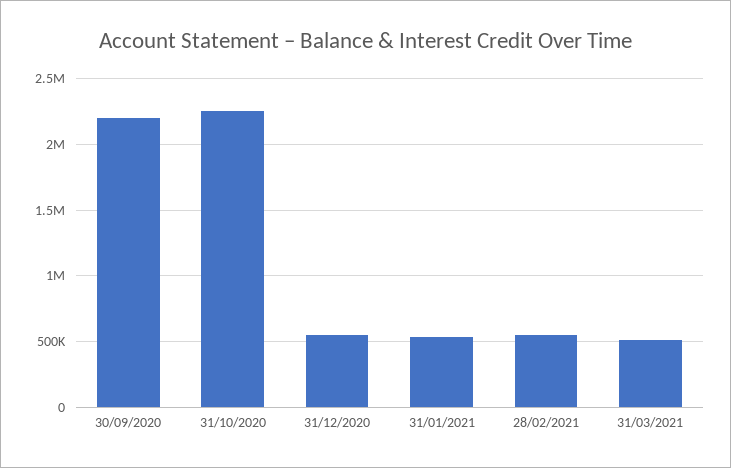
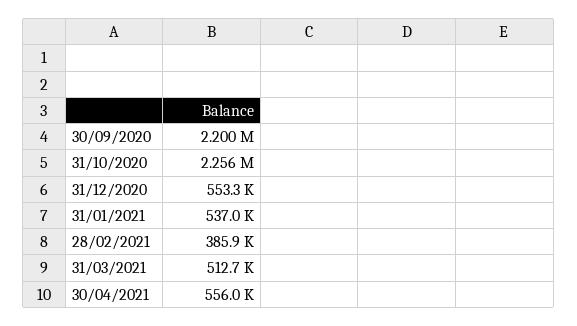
28/02/2021: 550000 -> 385900
30/04/2021: none -> 556000

